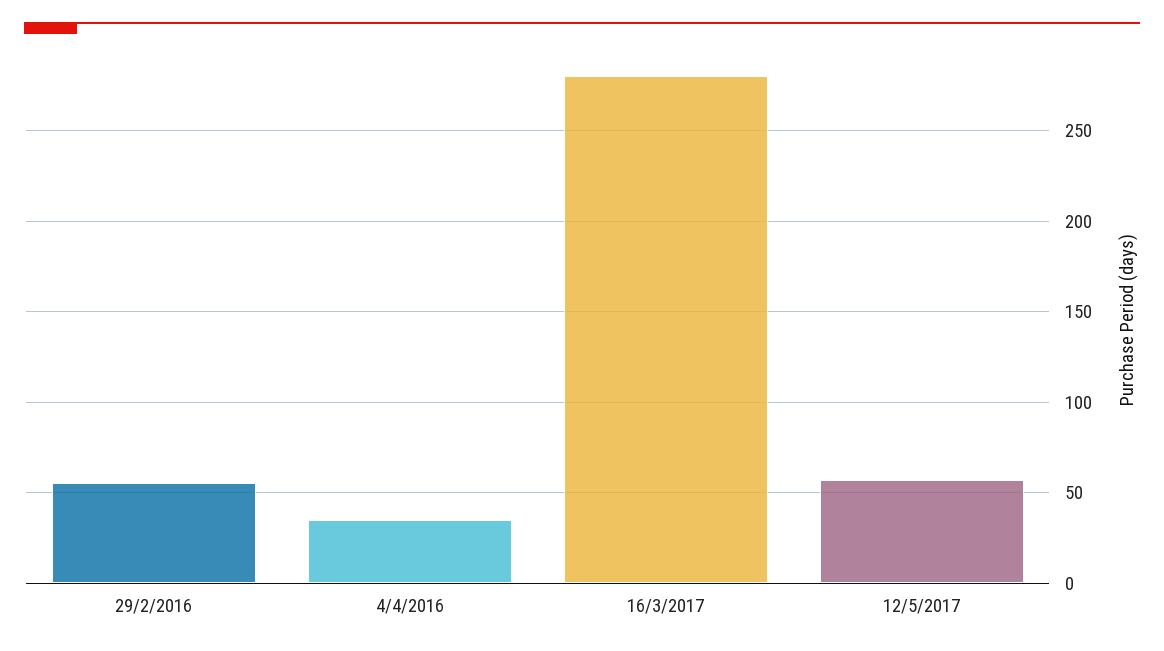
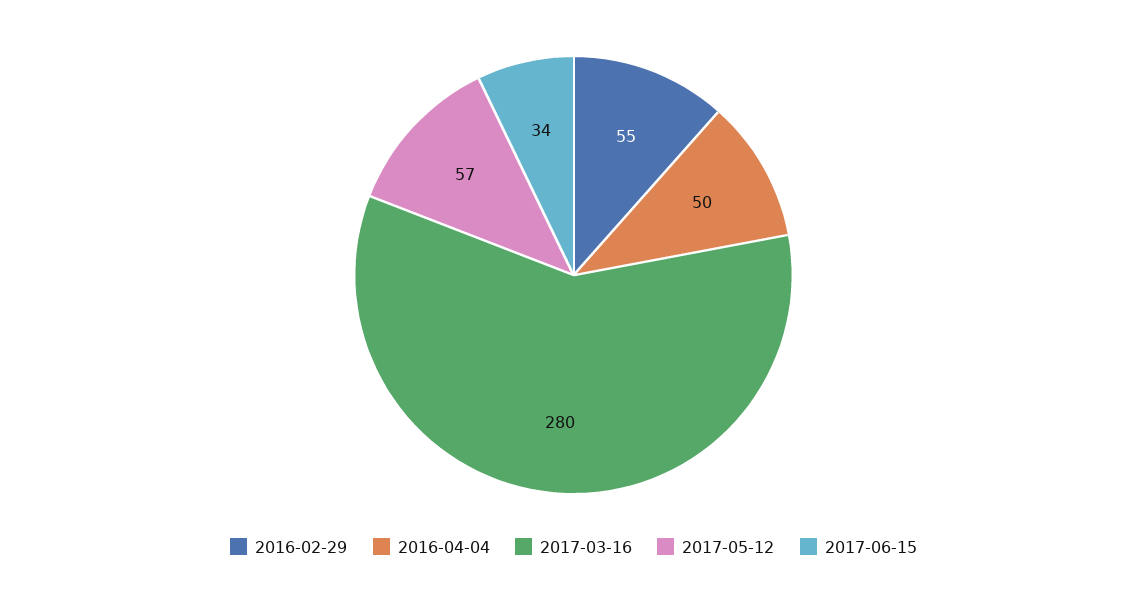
4/4/2016: 35 -> 50
2017-06-15: none -> 34

